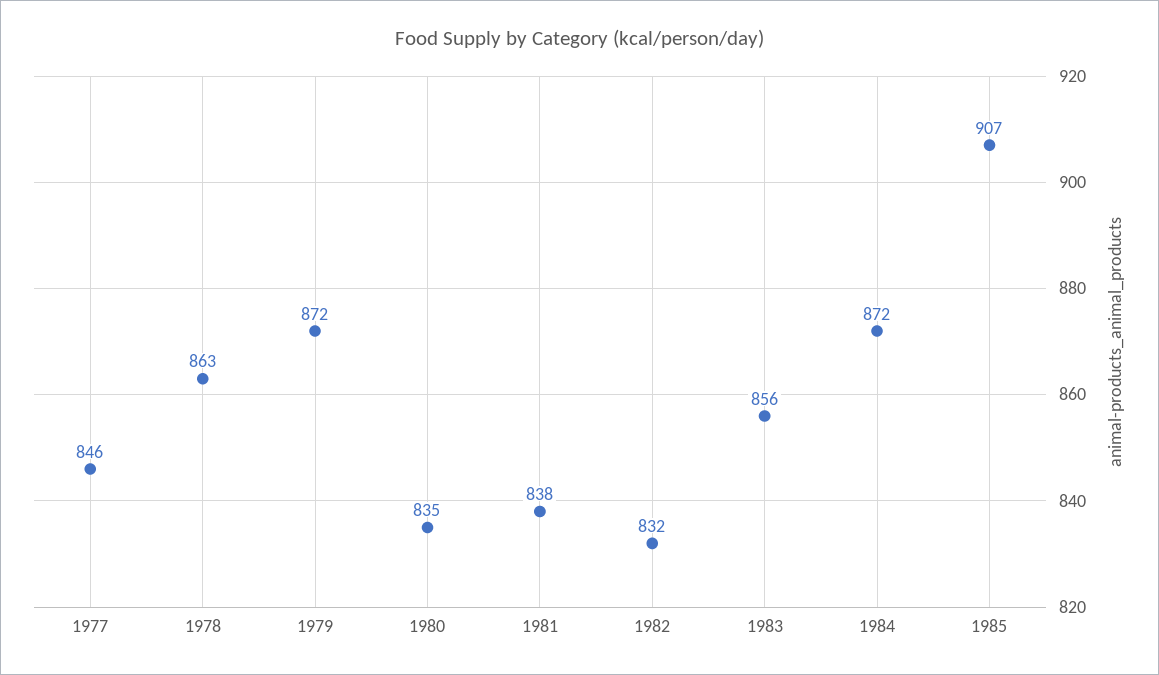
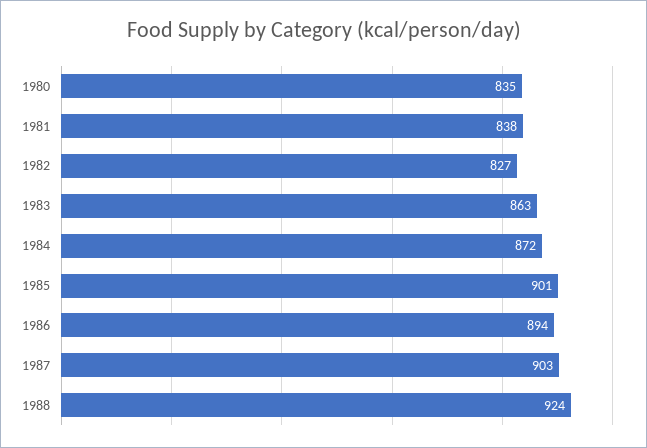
1977: 846 -> none
1978: 863 -> none
1979: 872 -> none
1982: 832 -> 827
1983: 856 -> 863
1985: 907 -> 901
1986: none -> 894
1987: none -> 903
1988: none -> 924

